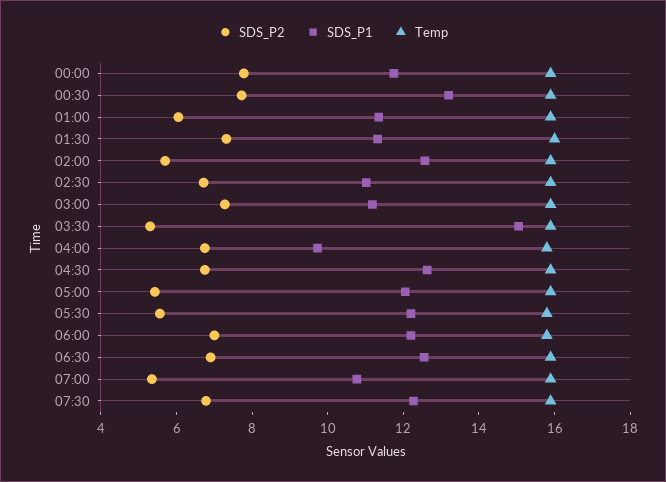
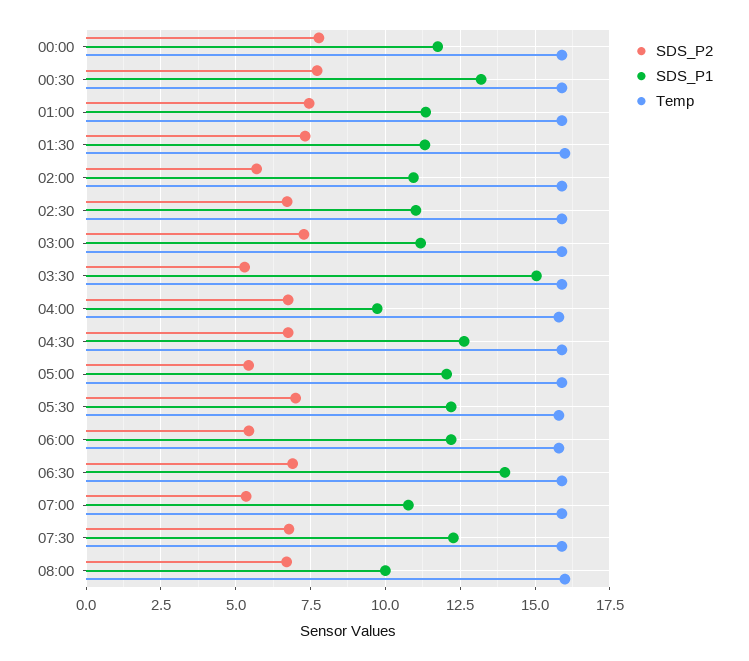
SDS_P2, 01:00: 6 -> 7.5
SDS_P1, 02:00: 12.5 -> 11
SDS_P2, 05:30: 5.5 -> 7
SDS_P2, 06:00: 7 -> 5.5
SDS_P1, 06:30: 12.5 -> 14
SDS_P2, 08:00: none -> 6.75
SDS_P1, 08:00: none -> 10
Temp, 08:00: none -> 16

